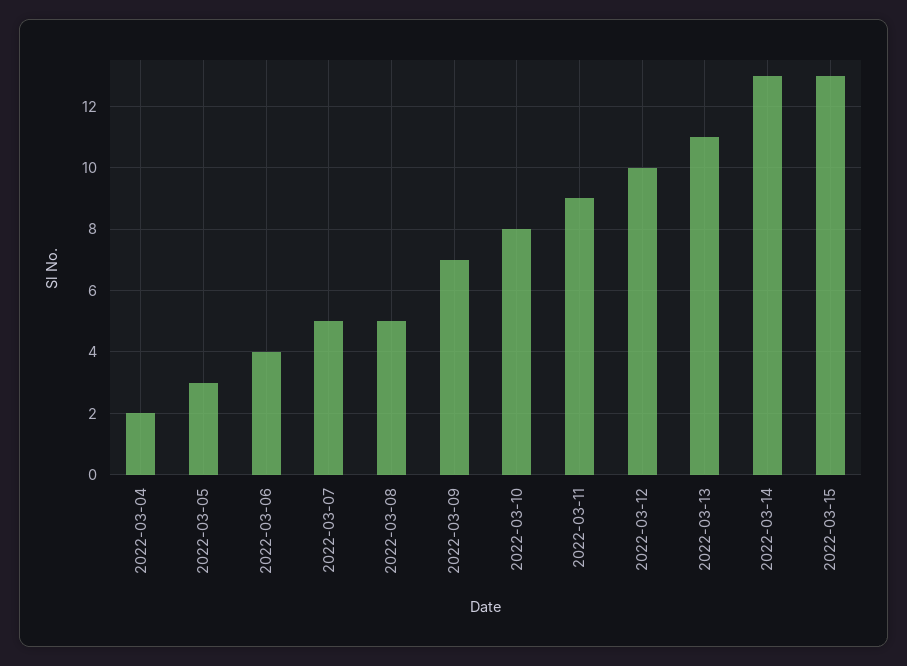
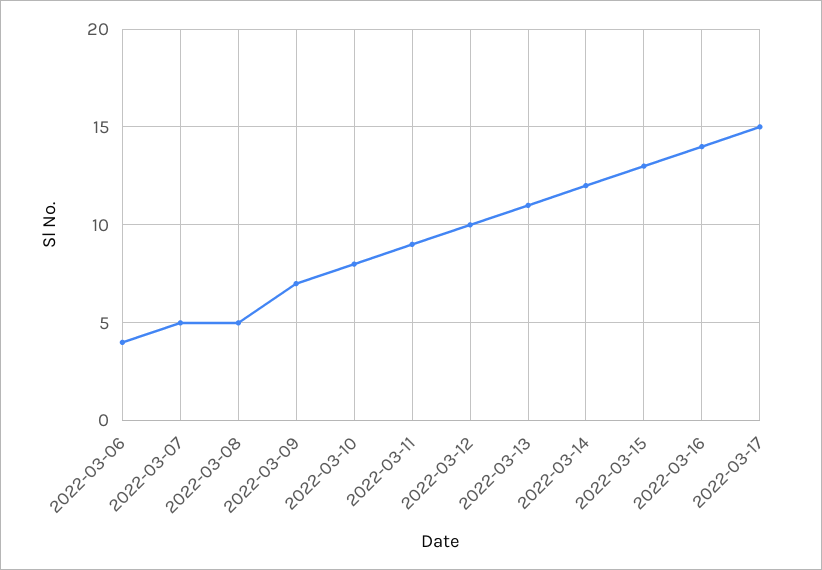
2022-03-04: 2 -> none
2022-03-05: 3 -> none
2022-03-14: 13 -> 12
2022-03-16: none -> 14
2022-03-17: none -> 15

